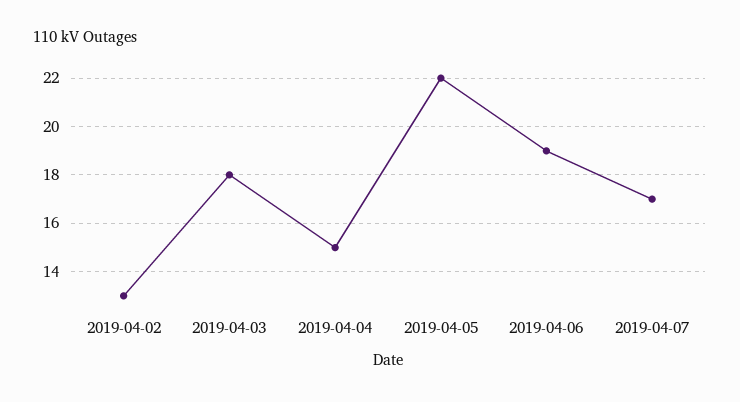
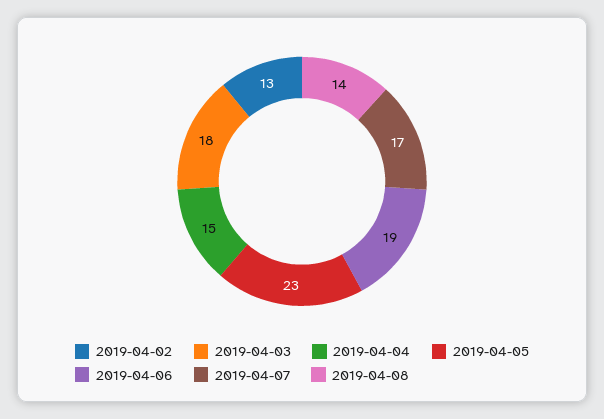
2019-04-05: 22 -> 23
2019-04-08: none -> 14

